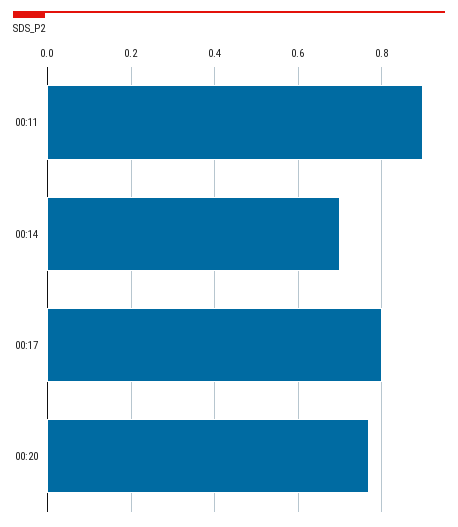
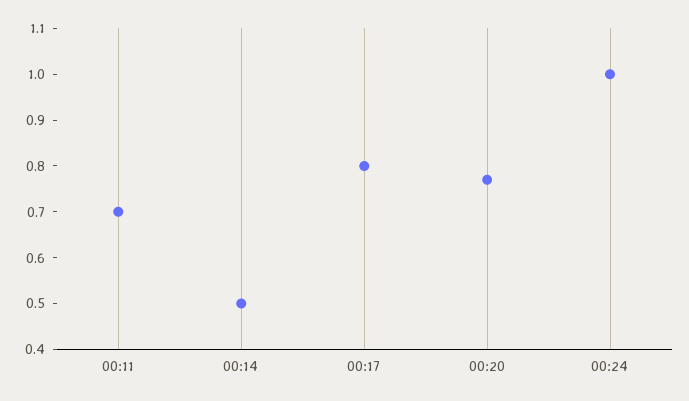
00:11: 0.9 -> 0.7
00:14: 0.7 -> 0.5
00:24: none -> 1

